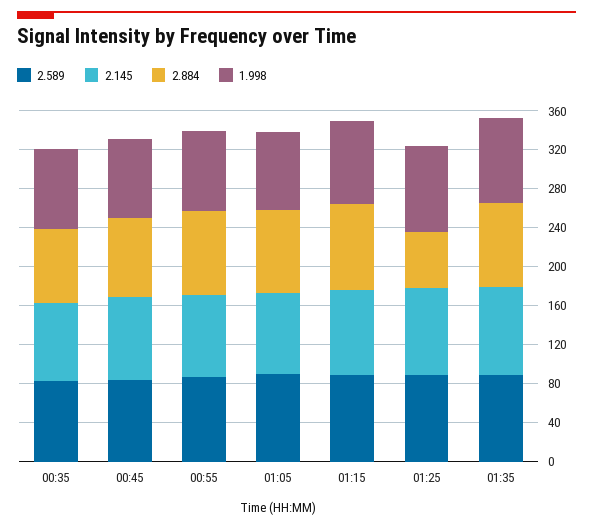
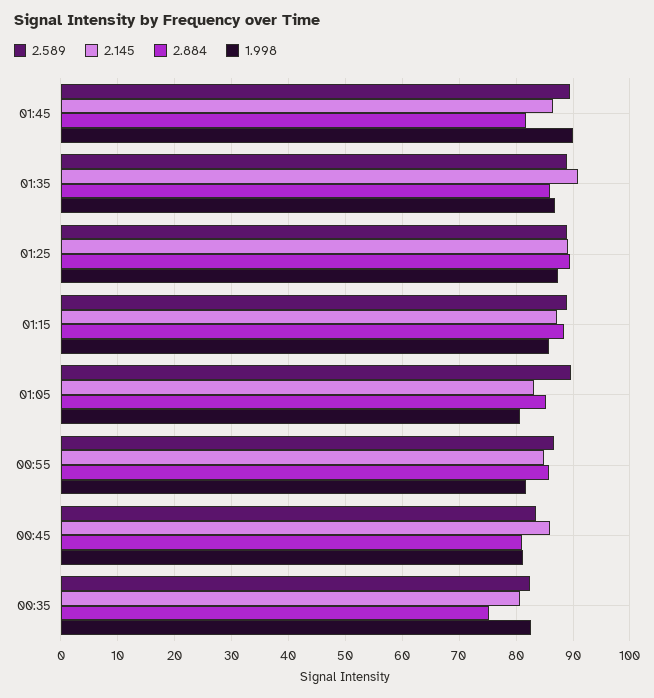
2.884, 01:25: 60 -> 90
2.589, 01:45: none -> 90
2.145, 01:45: none -> 86
2.884, 01:45: none -> 82
1.998, 01:45: none -> 90

